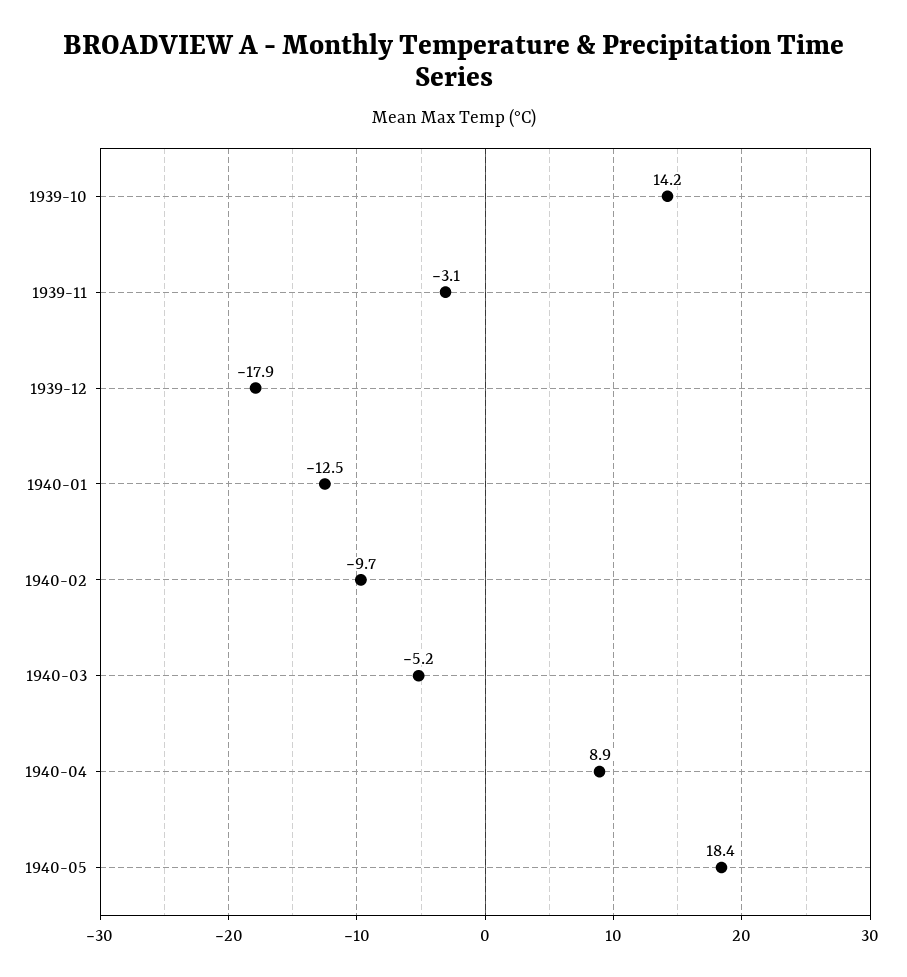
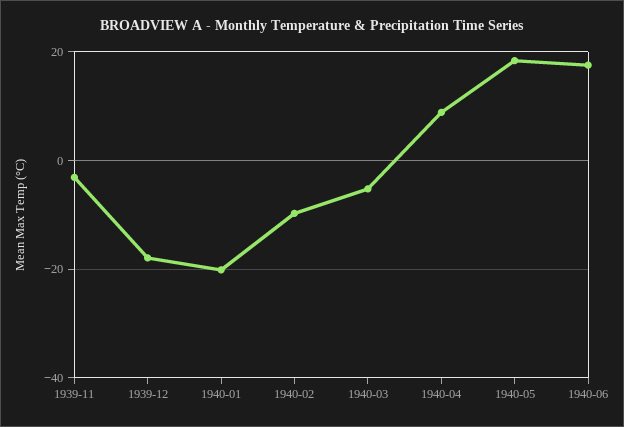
1939-10: 14.2 -> none
1940-01: -12.5 -> -20
1940-06: none -> 18

